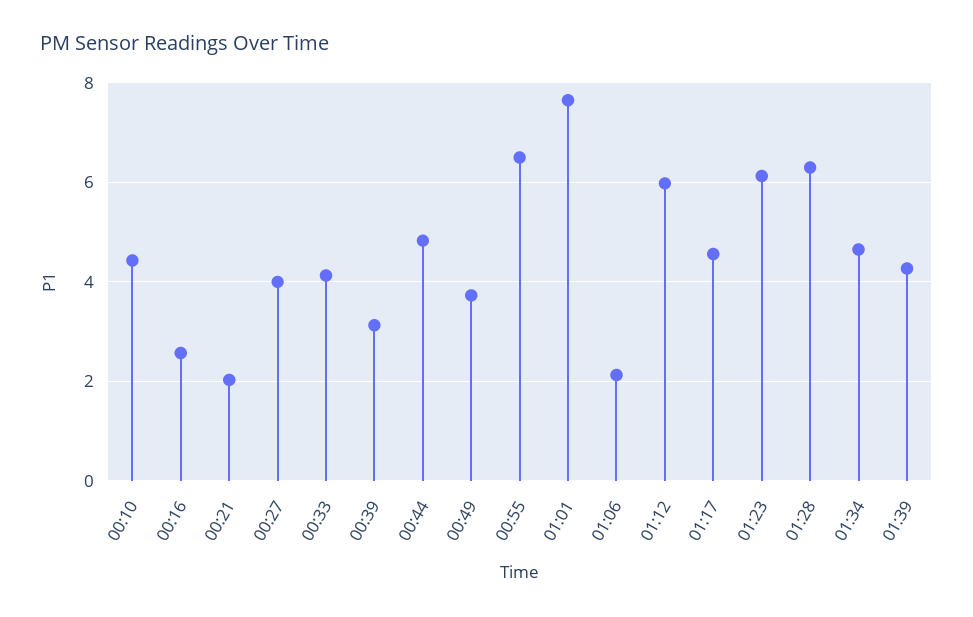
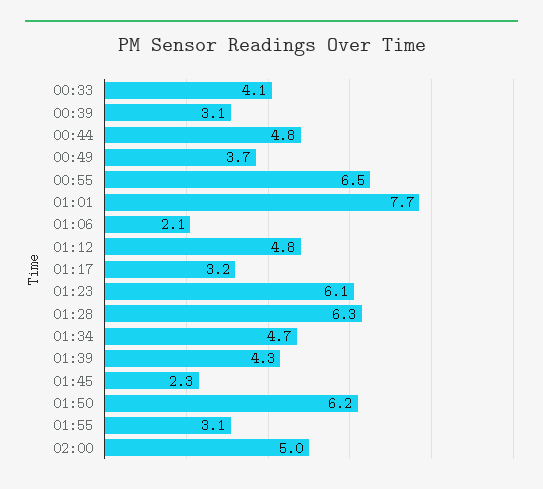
00:10: 4.4 -> none
00:16: 2.6 -> none
00:21: 2 -> none
00:27: 4 -> none
01:12: 6 -> 4.8
01:17: 4.6 -> 3.2
01:45: none -> 2.3
01:50: none -> 6.2
01:55: none -> 3.1
02:00: none -> 5

